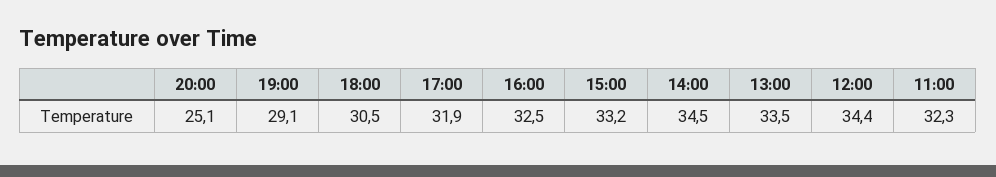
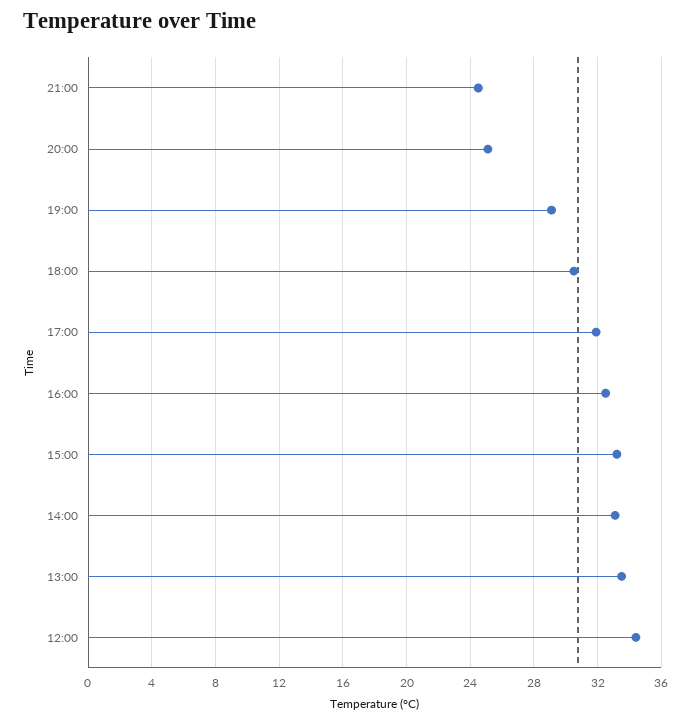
14:00: 34.5 -> 33
11:00: 32.3 -> none
21:00: none -> 24.5

